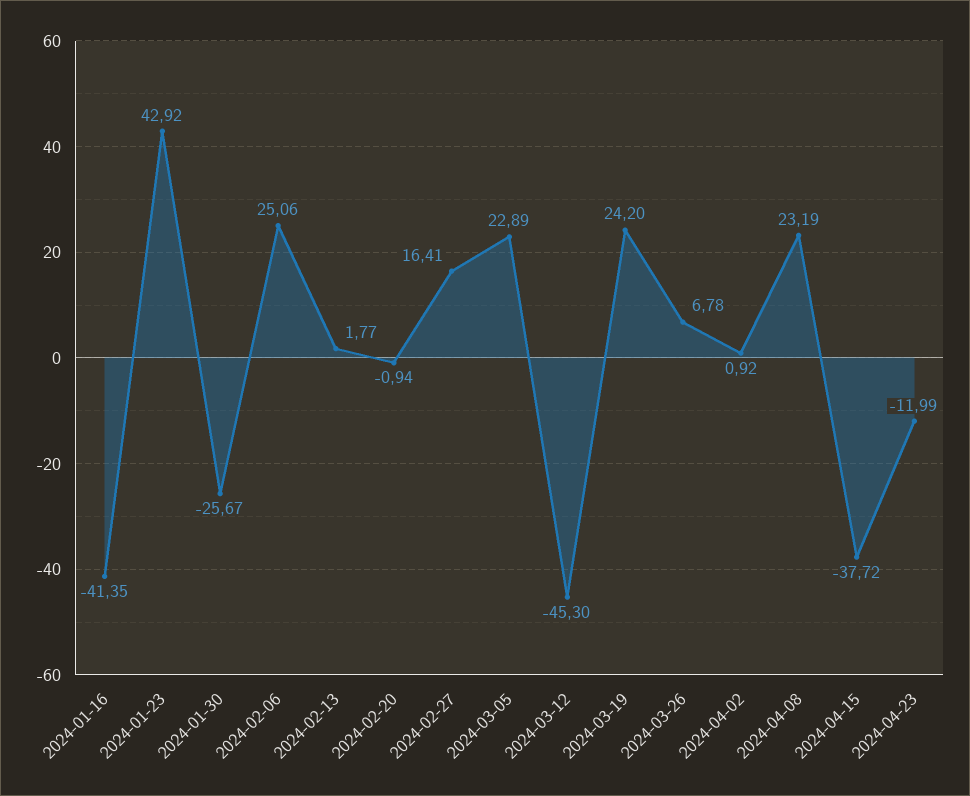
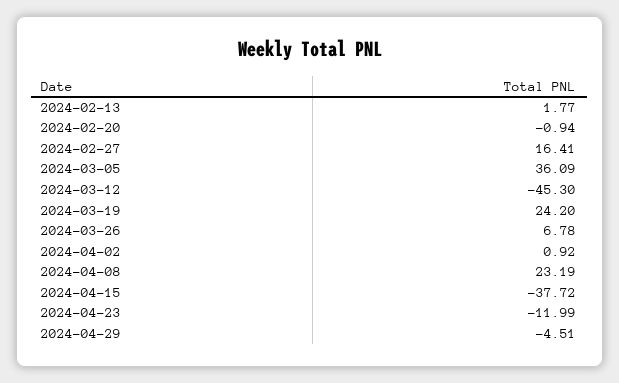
2024-01-16: -41.35 -> none
2024-01-23: 42.92 -> none
2024-01-30: -25.67 -> none
2024-02-06: 25.06 -> none
2024-03-05: 22.89 -> 36.09
2024-04-29: none -> -4.51

